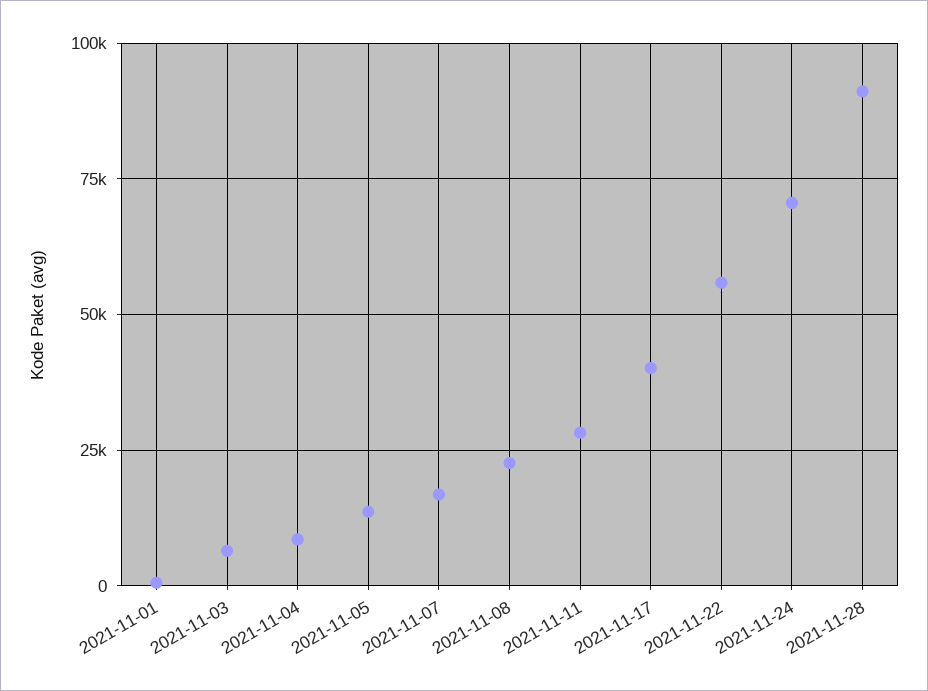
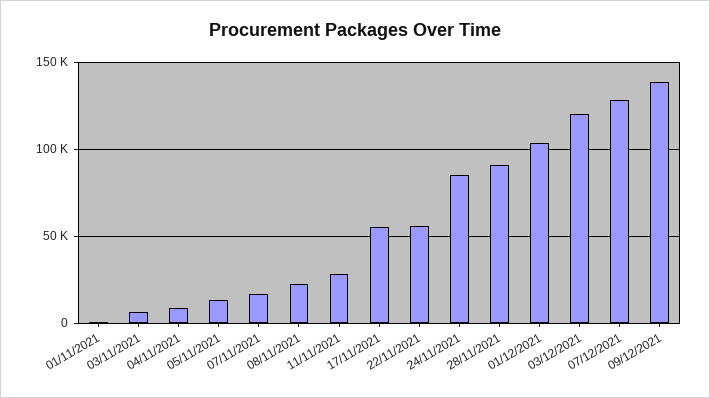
2021-11-17: 40000 -> 55000
2021-11-24: 70000 -> 85000
01/12/2021: none -> 105000
03/12/2021: none -> 120000
07/12/2021: none -> 130000
09/12/2021: none -> 140000

